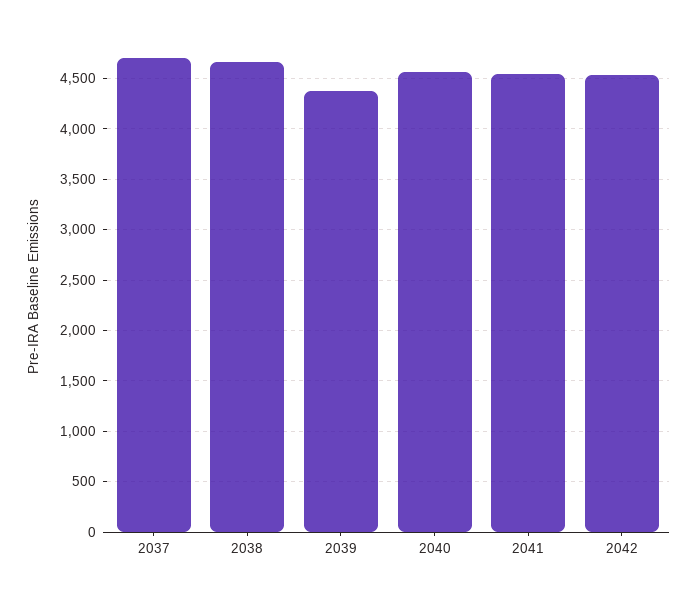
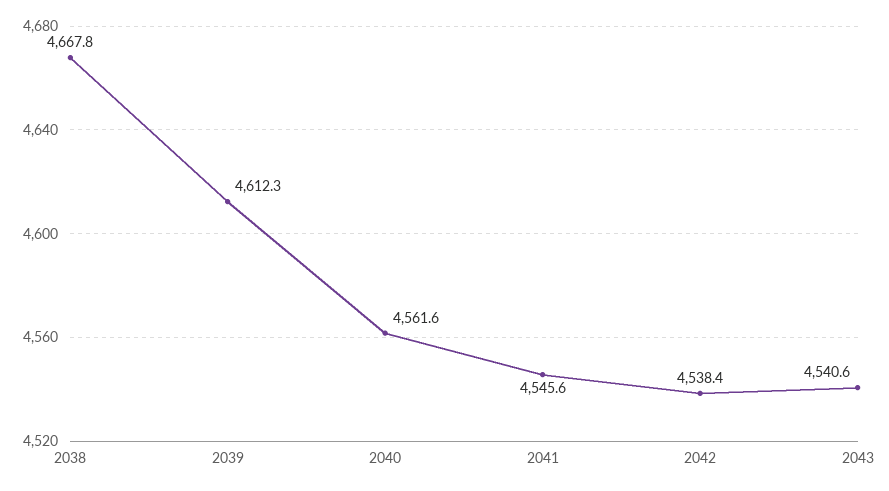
2037: 4700 -> none
2039: 4400 -> 4612.3
2043: none -> 4540.6

